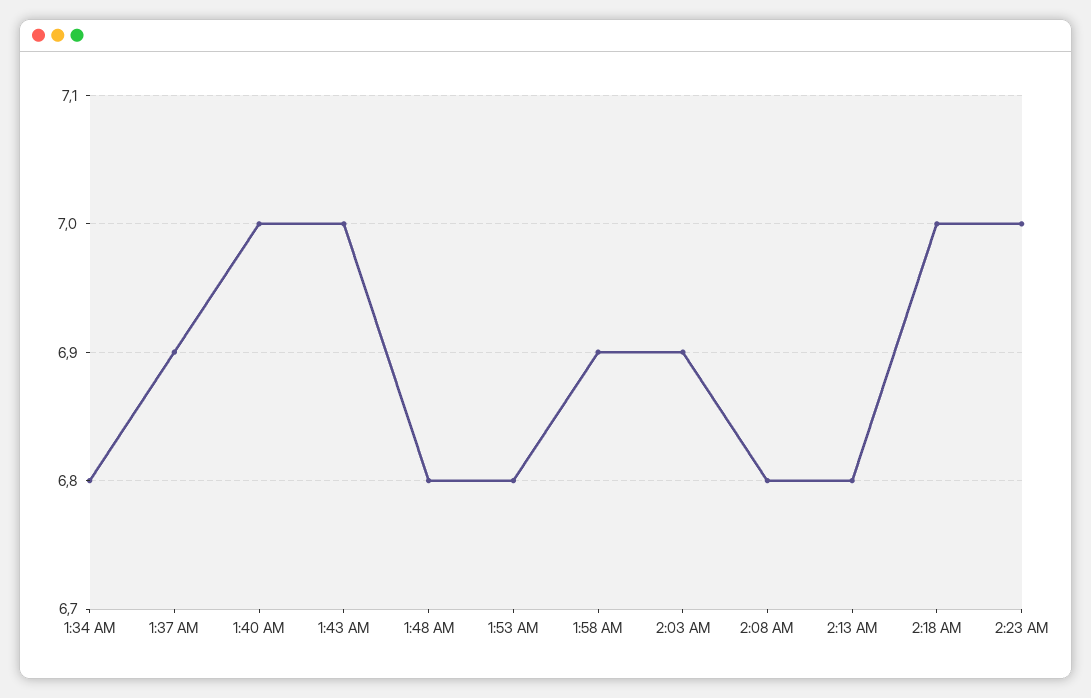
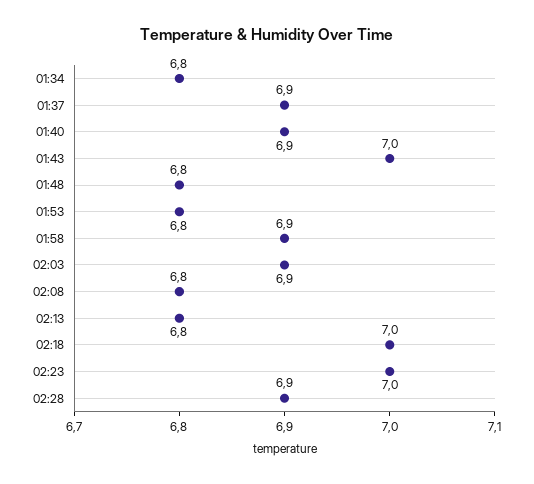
1:40 AM: 7 -> 6.9
02:28: none -> 6.9

